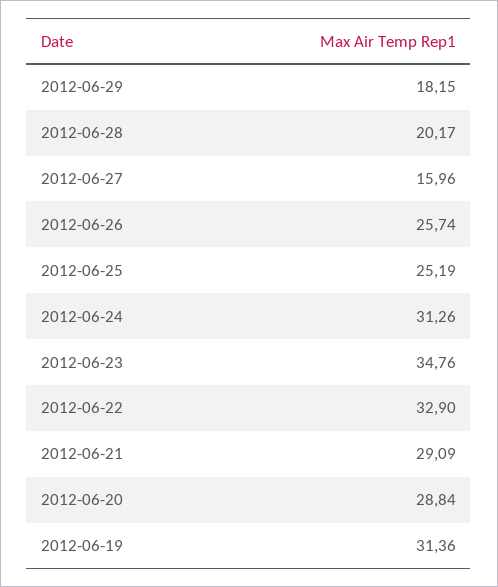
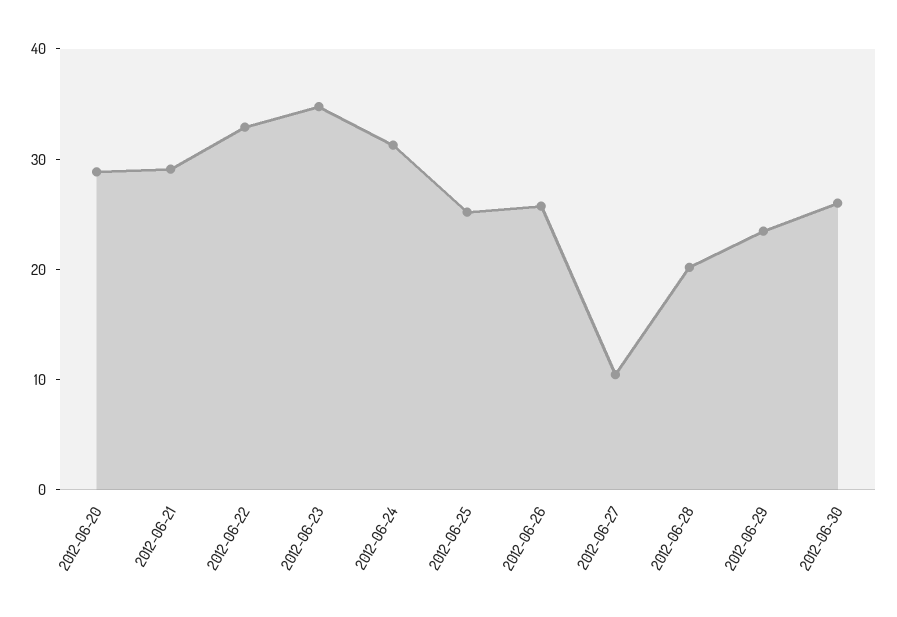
2012-06-29: 18.15 -> 24
2012-06-27: 15.96 -> 10
2012-06-19: 31.36 -> none
2012-06-30: none -> 26

